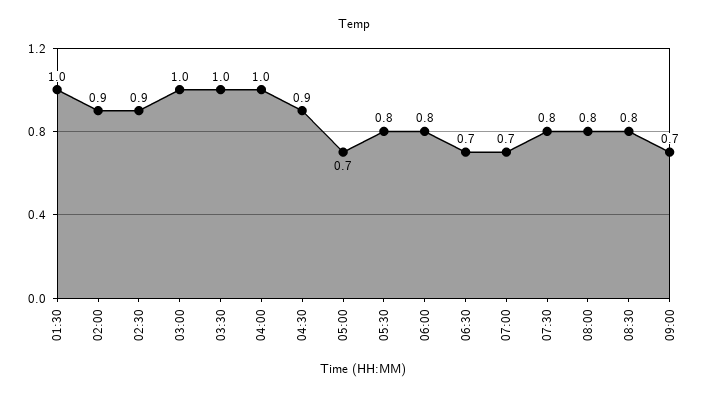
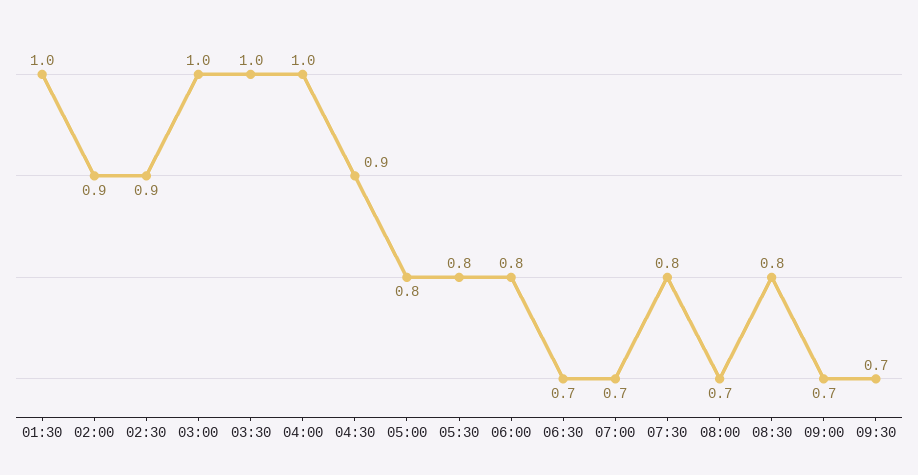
05:00: 0.7 -> 0.8
08:00: 0.8 -> 0.7
09:30: none -> 0.7

